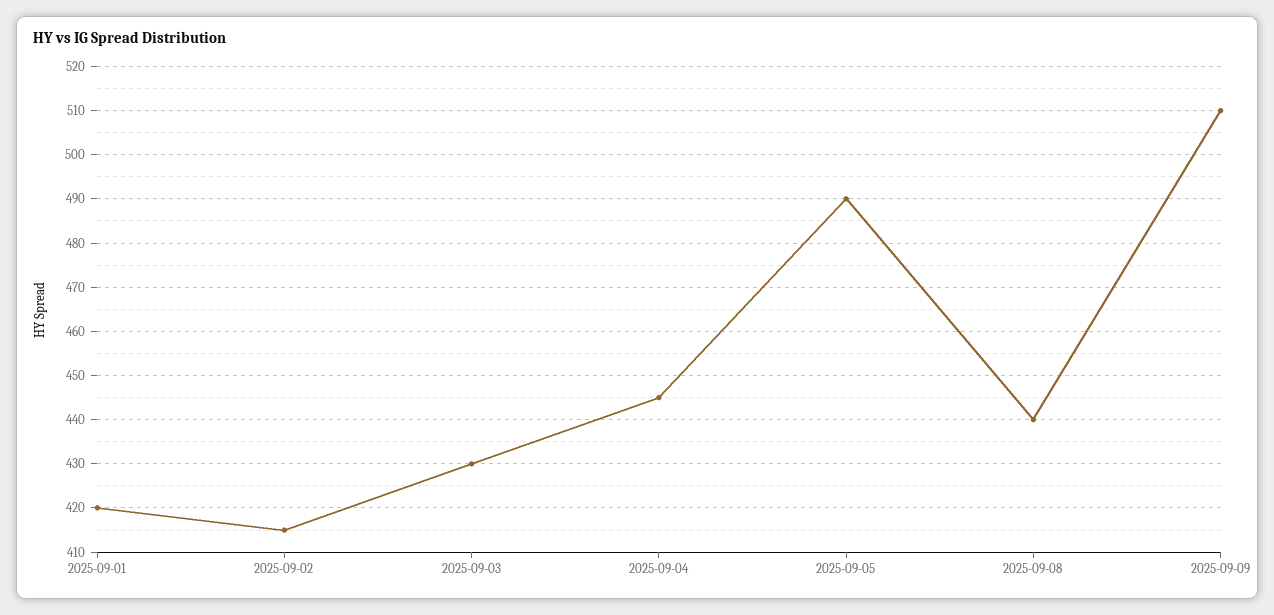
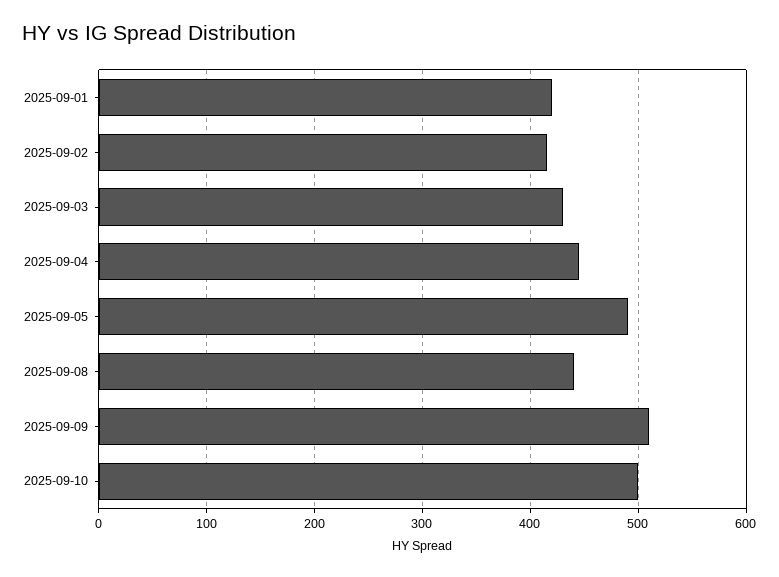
2025-09-10: none -> 500

